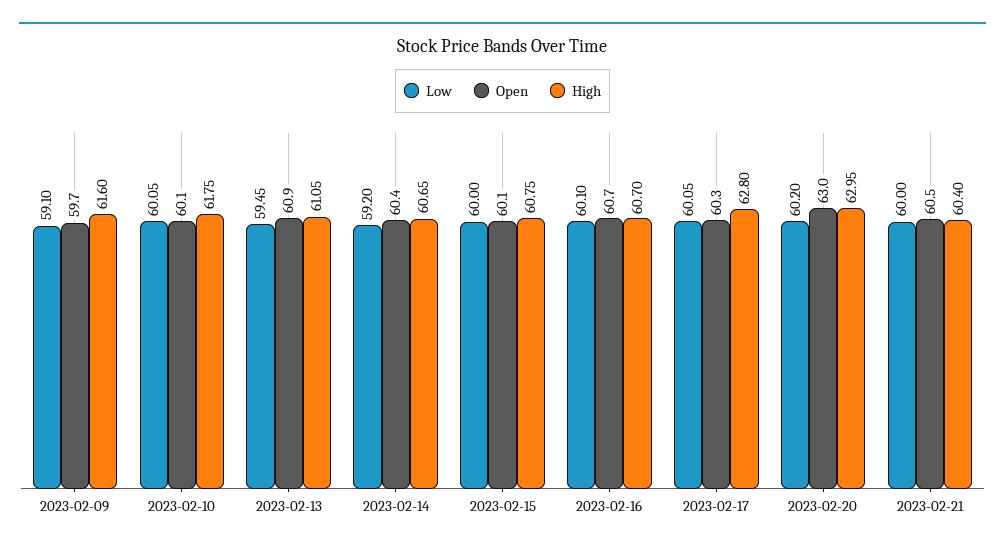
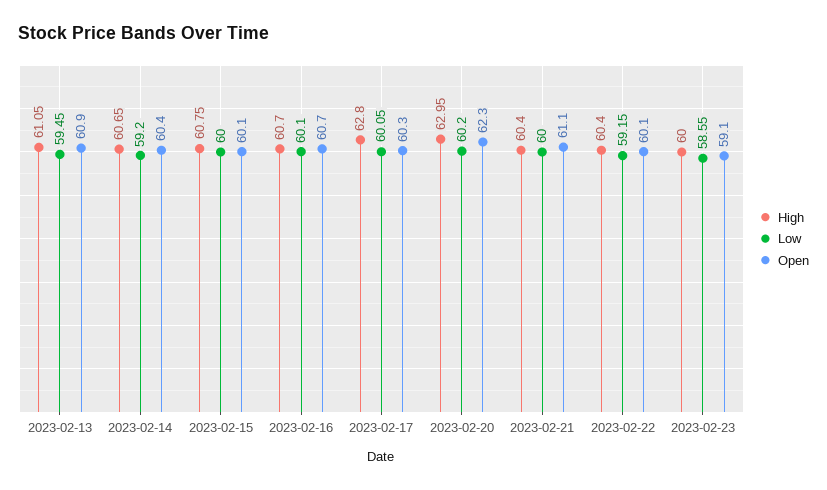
Low, 2023-02-09: 59.1 -> none
Open, 2023-02-09: 59.7 -> none
High, 2023-02-09: 61.6 -> none
Low, 2023-02-10: 60.05 -> none
Open, 2023-02-10: 60.1 -> none
High, 2023-02-10: 61.75 -> none
Open, 2023-02-20: 63 -> 62.3
Open, 2023-02-21: 60.5 -> 61.1
High, 2023-02-22: none -> 60.4
Low, 2023-02-22: none -> 59.15
Open, 2023-02-22: none -> 60.1
High, 2023-02-23: none -> 60
Low, 2023-02-23: none -> 58.55
Open, 2023-02-23: none -> 59.1

